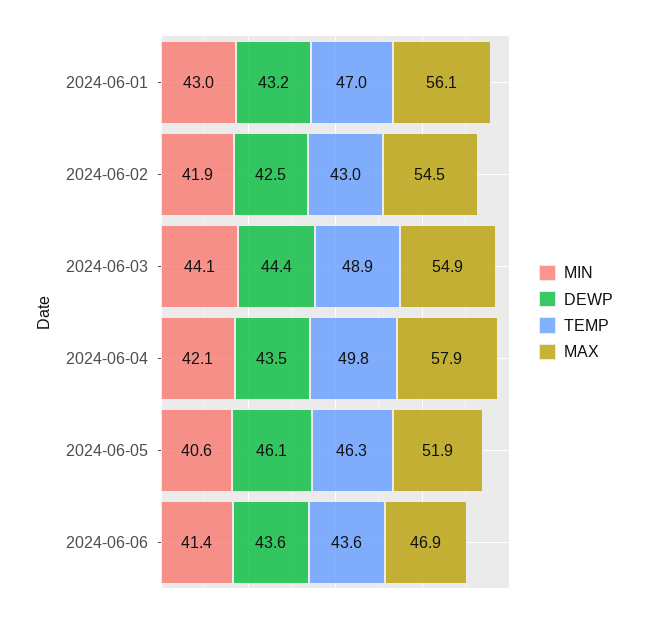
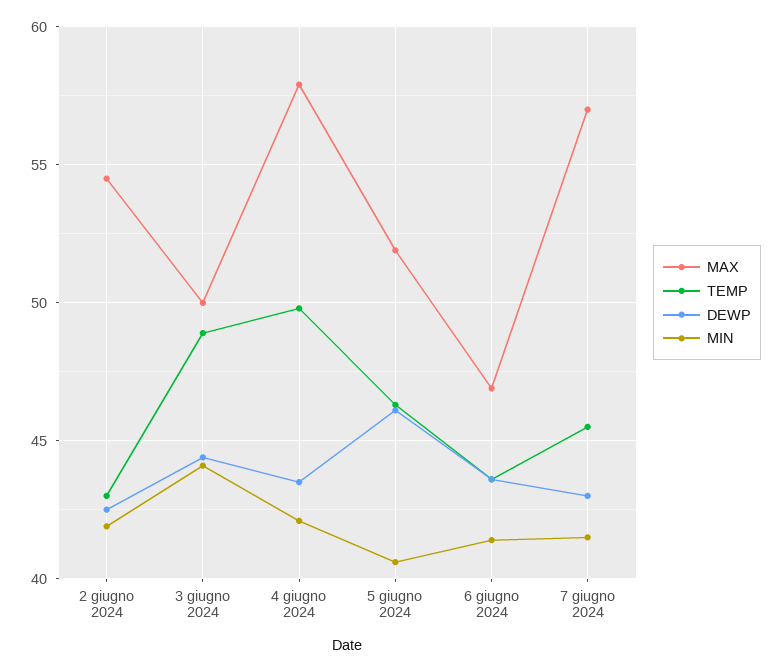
MIN, 2024-06-01: 43 -> none
DEWP, 2024-06-01: 43.2 -> none
TEMP, 2024-06-01: 47 -> none
MAX, 2024-06-01: 56.1 -> none
MAX, 2024-06-03: 54.9 -> 50
MAX, 7 giugno 2024: none -> 57
TEMP, 7 giugno 2024: none -> 45.5
DEWP, 7 giugno 2024: none -> 43
MIN, 7 giugno 2024: none -> 41.5

